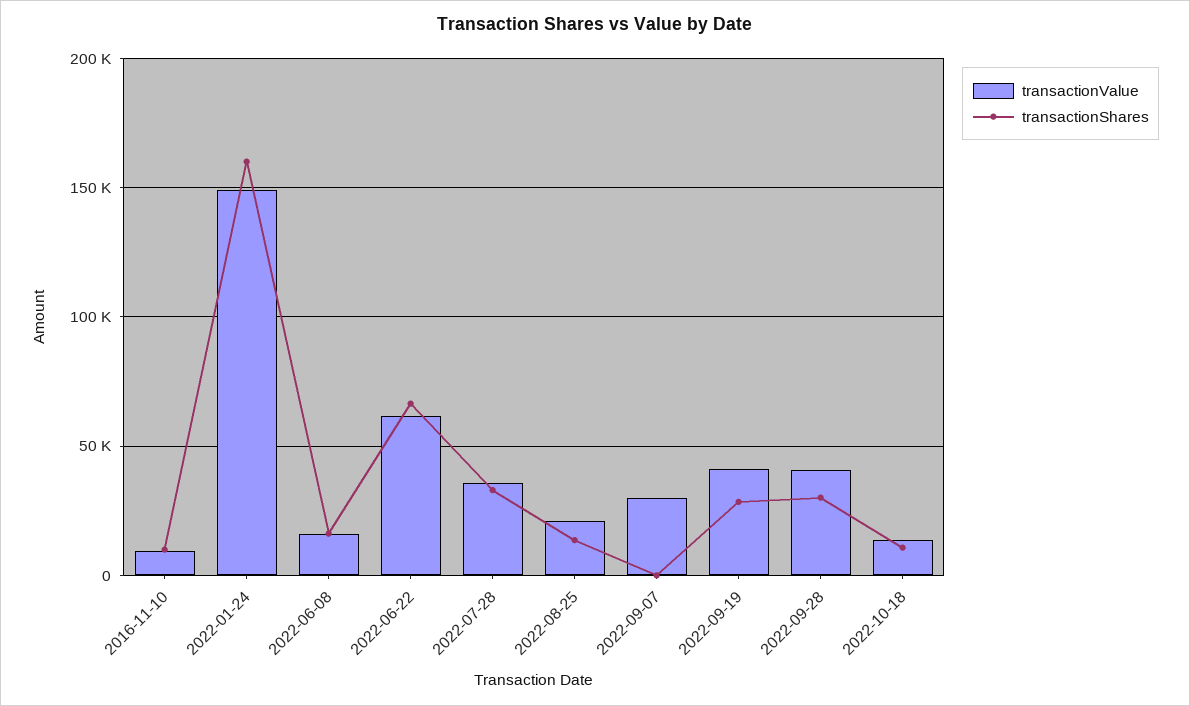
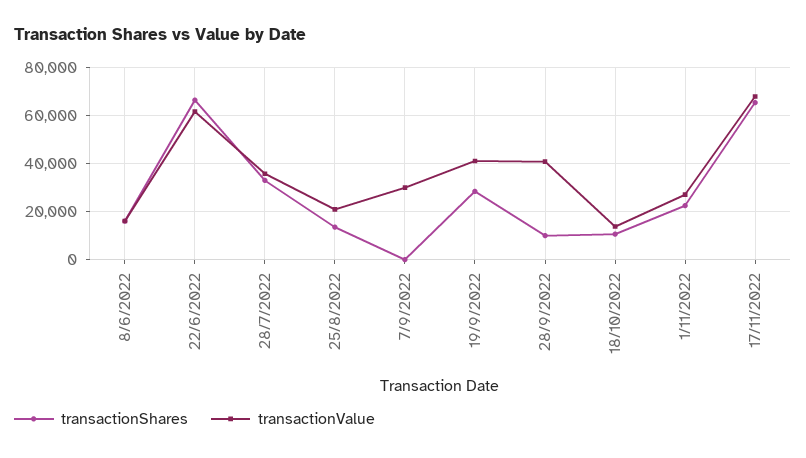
transactionValue, 2016-11-10: 10000 -> none
transactionShares, 2016-11-10: 10000 -> none
transactionValue, 2022-01-24: 150000 -> none
transactionShares, 2022-01-24: 160000 -> none
transactionShares, 2022-09-28: 30000 -> 10000
transactionShares, 1/11/2022: none -> 22500
transactionValue, 1/11/2022: none -> 27500
transactionShares, 17/11/2022: none -> 65000
transactionValue, 17/11/2022: none -> 67500

